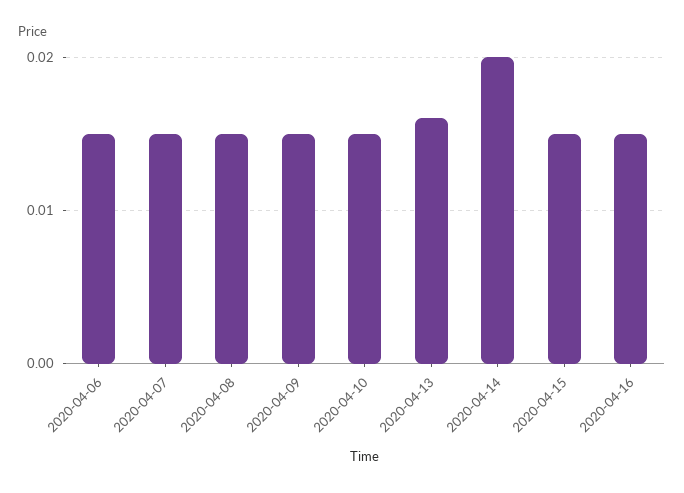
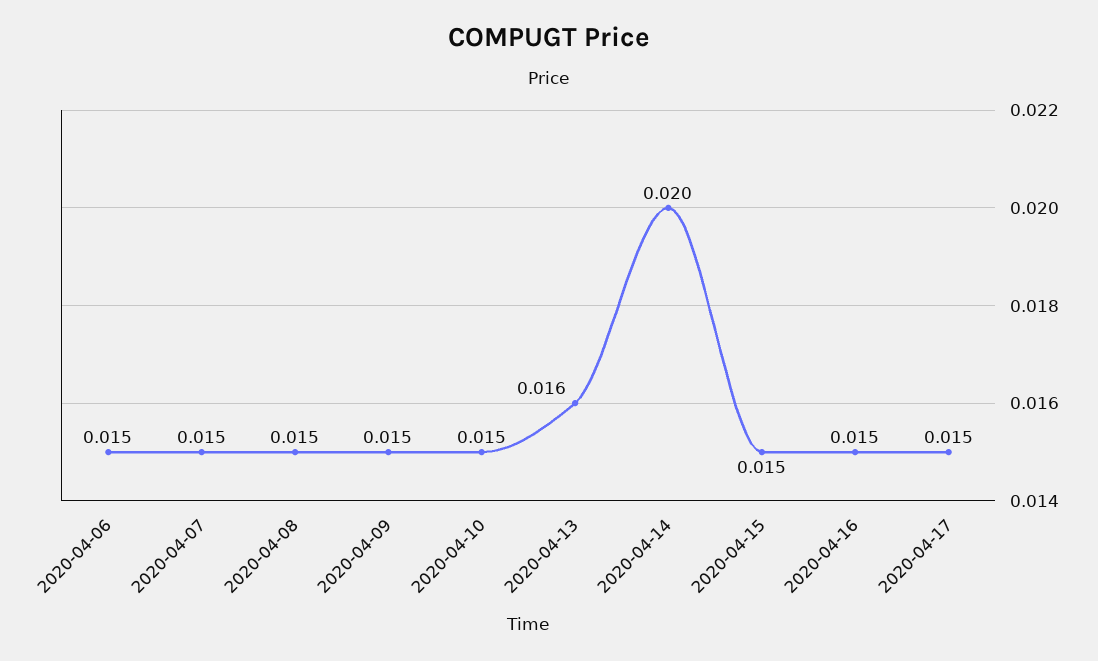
2020-04-17: none -> 0.015

